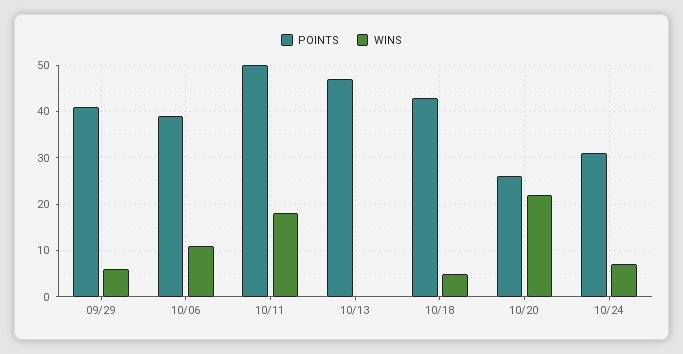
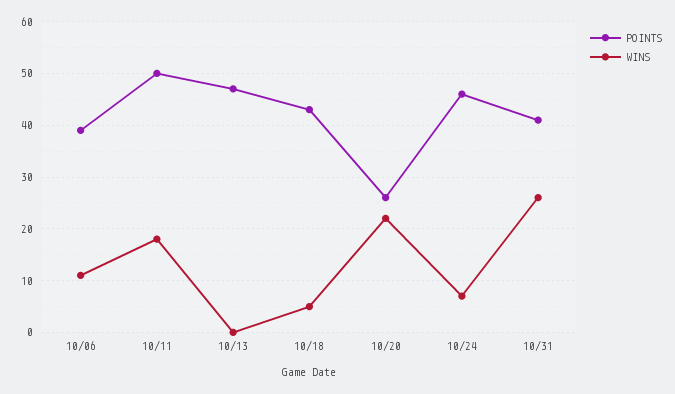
POINTS, 09/29: 40 -> none
WINS, 09/29: 5 -> none
POINTS, 10/24: 30 -> 45
POINTS, 10/31: none -> 40
WINS, 10/31: none -> 25

